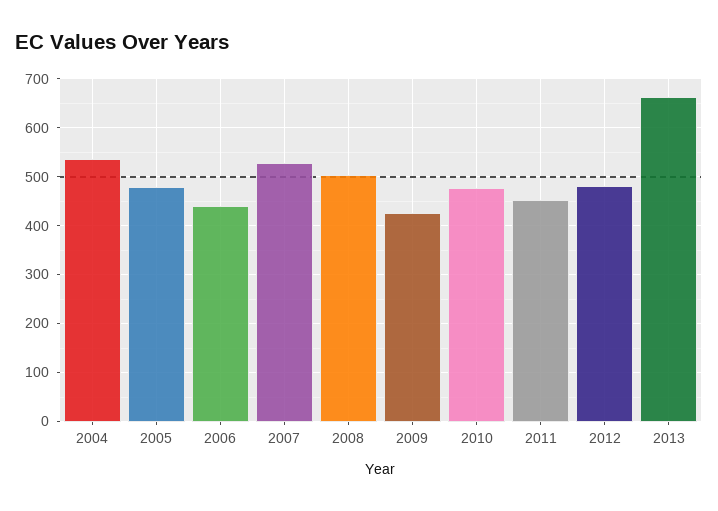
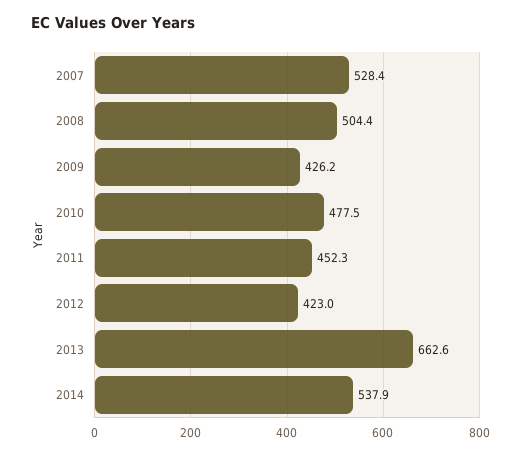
2004: 540 -> none
2005: 480 -> none
2006: 440 -> none
2012: 480 -> 423
2014: none -> 537.9

